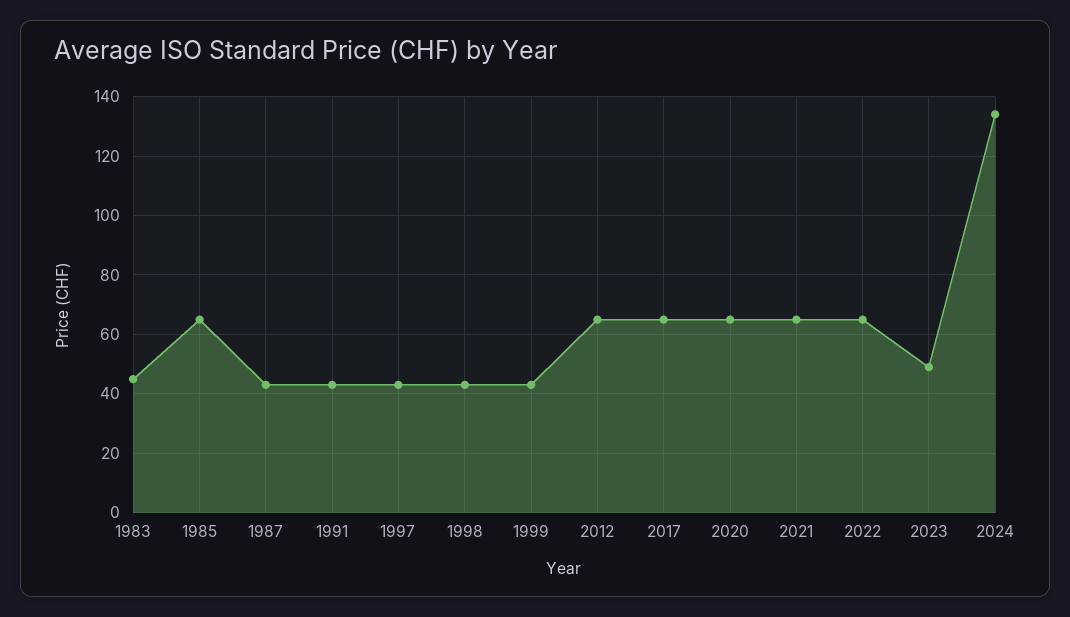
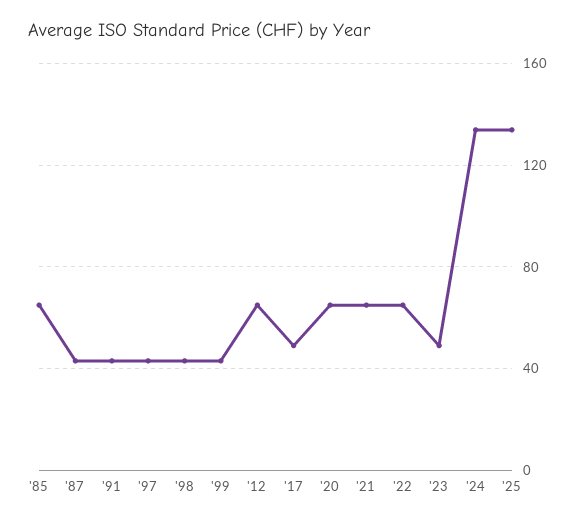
1983: 45 -> none
2017: 65 -> 50
'25: none -> 135

